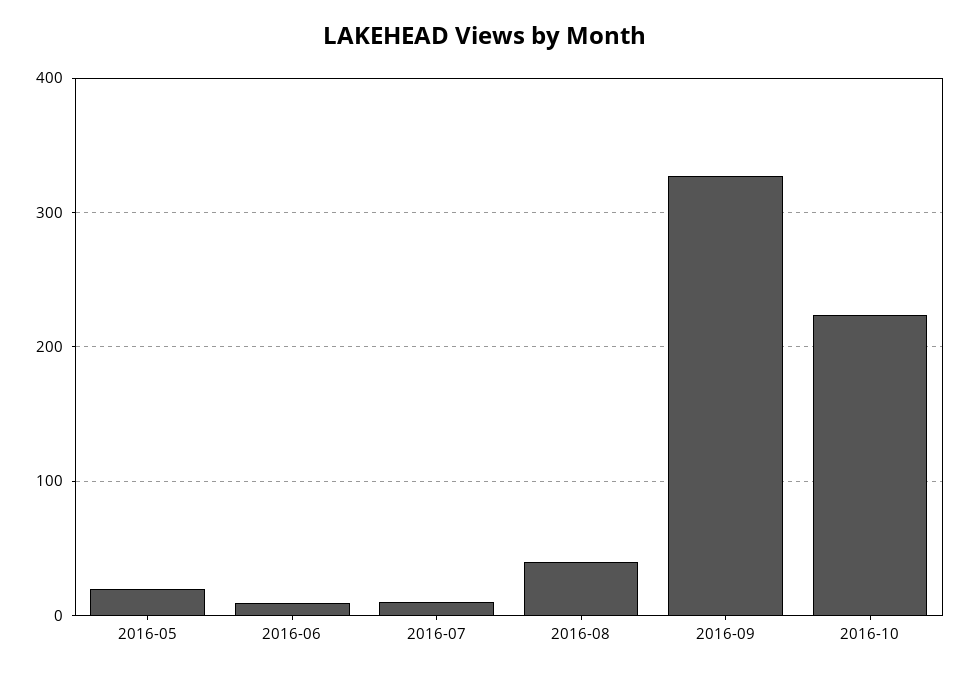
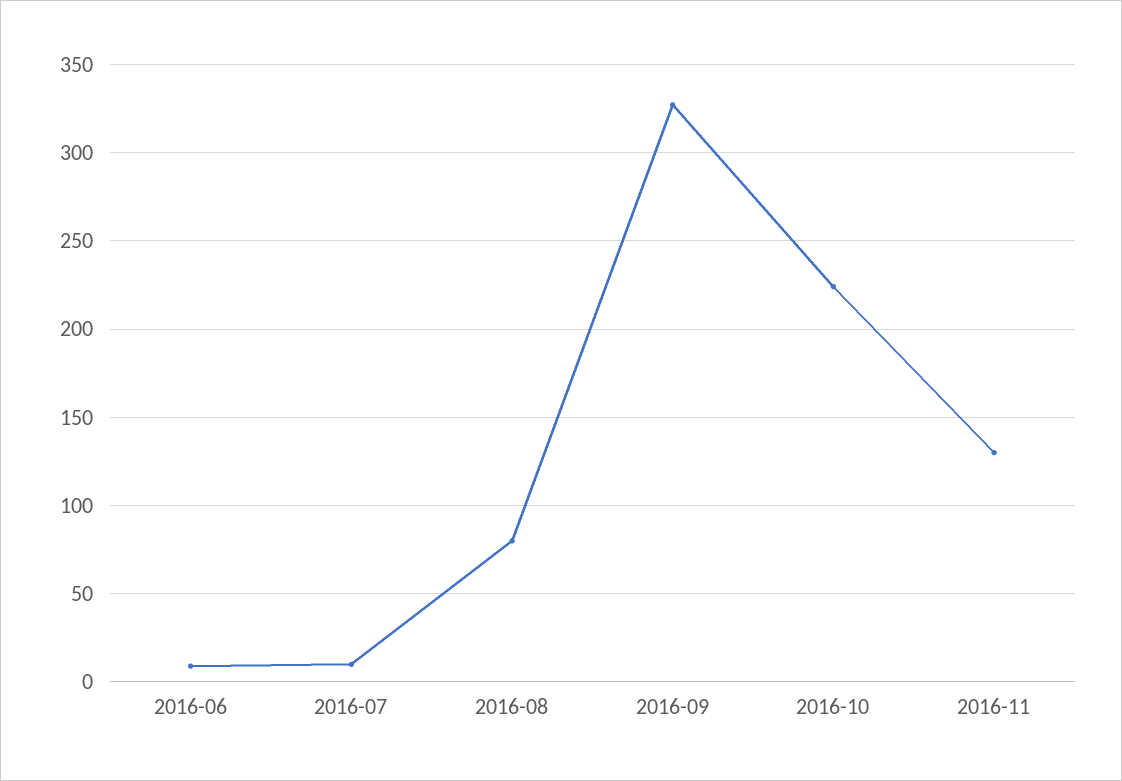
2016-05: 20 -> none
2016-08: 40 -> 80
2016-11: none -> 130

